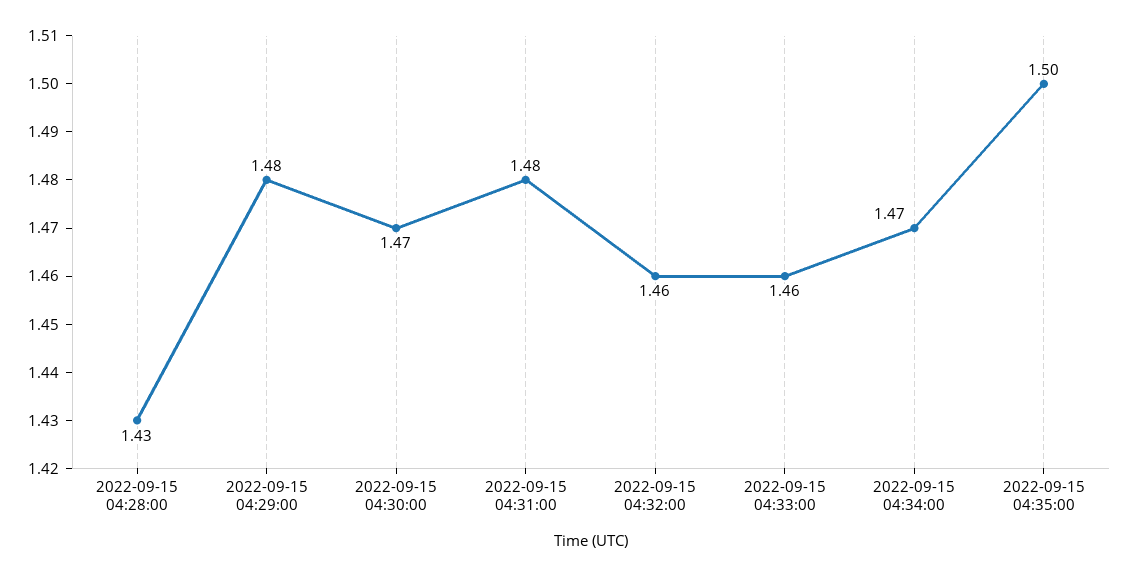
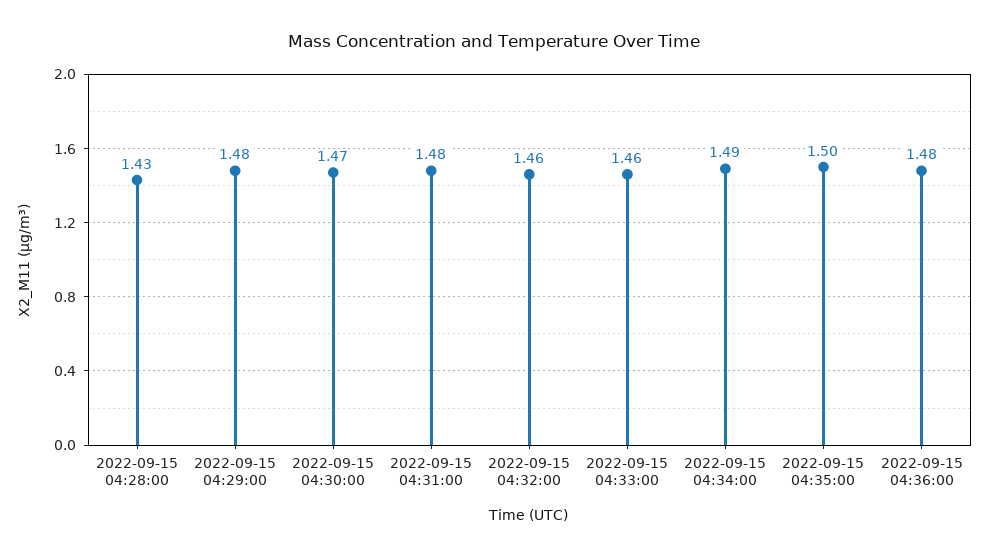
2022-09-15 04:34:00: 1.47 -> 1.49
2022-09-15 04:36:00: none -> 1.48

